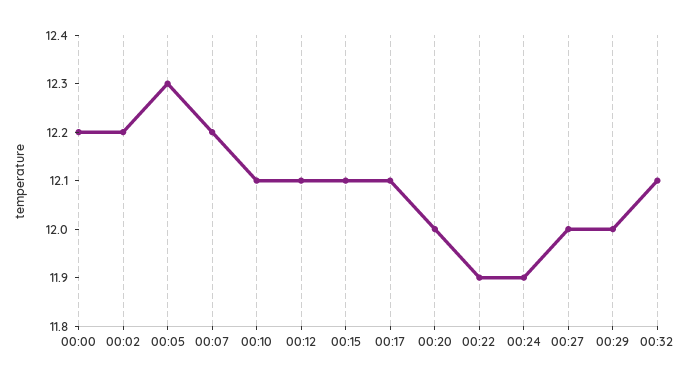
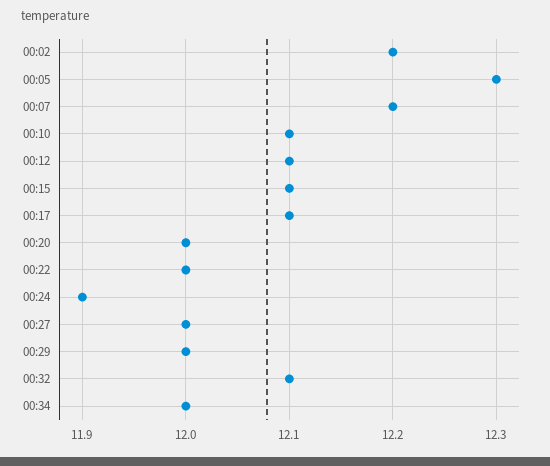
00:00: 12.2 -> none
00:22: 11.9 -> 12
00:34: none -> 12

